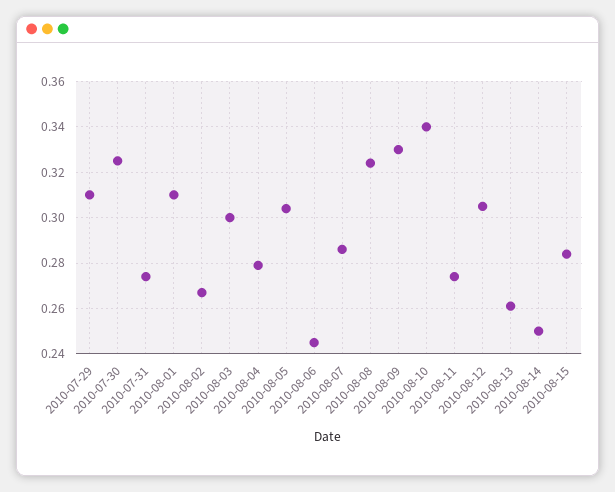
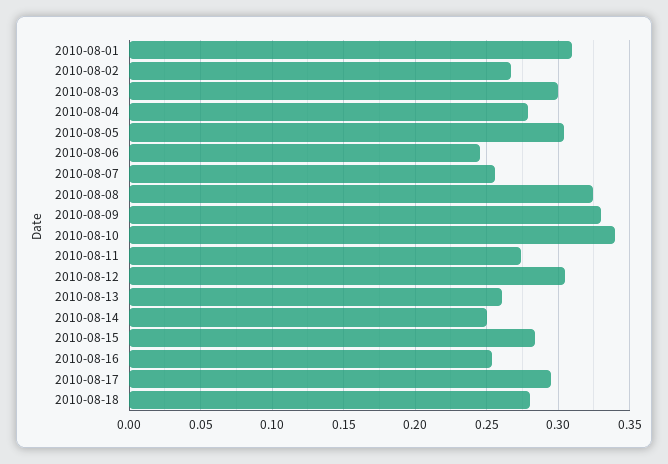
2010-07-29: 0.31 -> none
2010-07-30: 0.325 -> none
2010-07-31: 0.275 -> none
2010-08-07: 0.285 -> 0.255
2010-08-16: none -> 0.255
2010-08-17: none -> 0.295
2010-08-18: none -> 0.28

